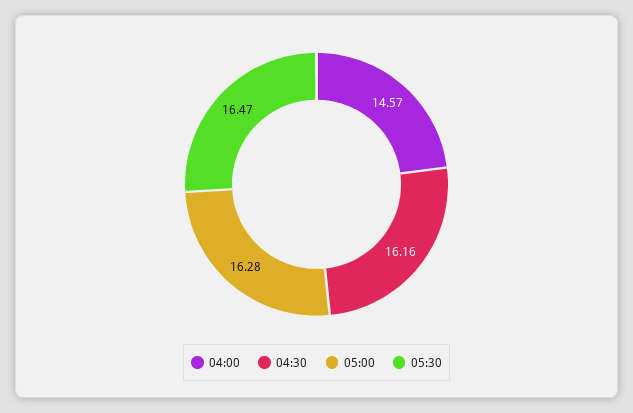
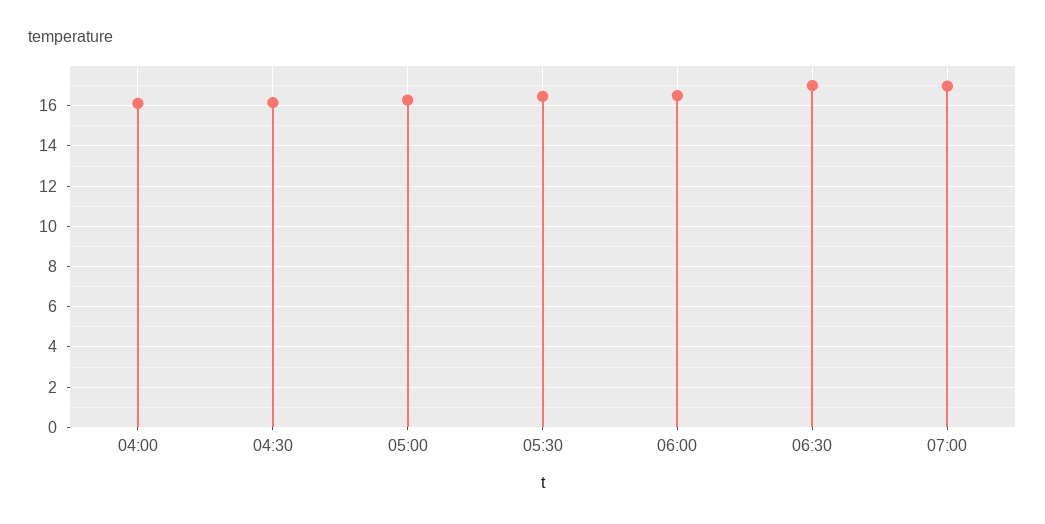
04:00: 14.57 -> 16
06:00: none -> 16.5
06:30: none -> 17
07:00: none -> 17

